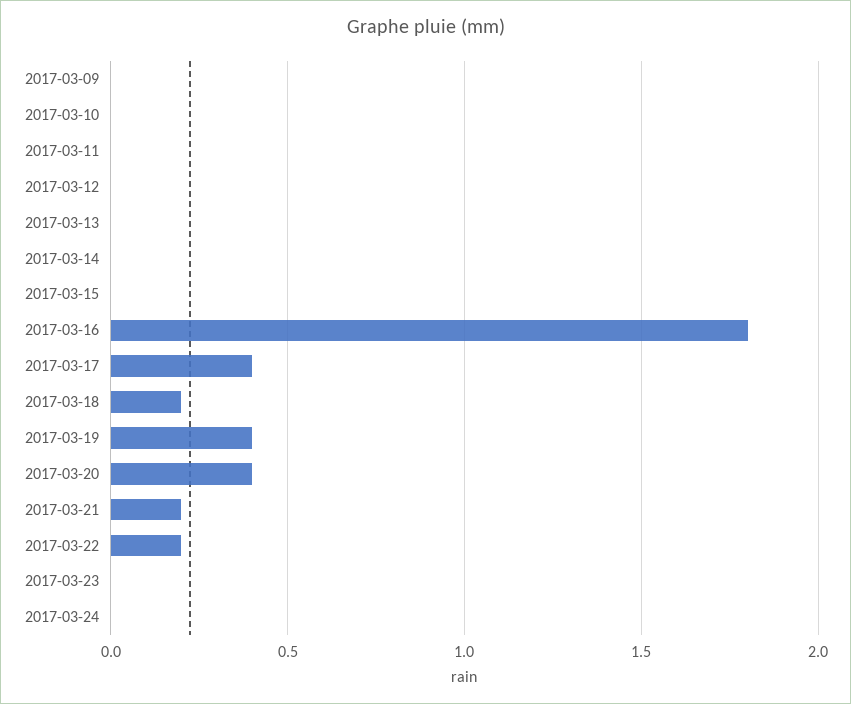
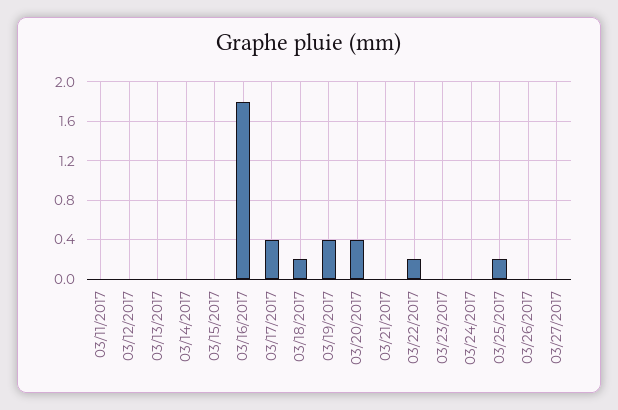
2017-03-09: 0 -> none
2017-03-10: 0 -> none
2017-03-21: 0.2 -> 0
03/25/2017: none -> 0.2
03/26/2017: none -> 0
03/27/2017: none -> 0

